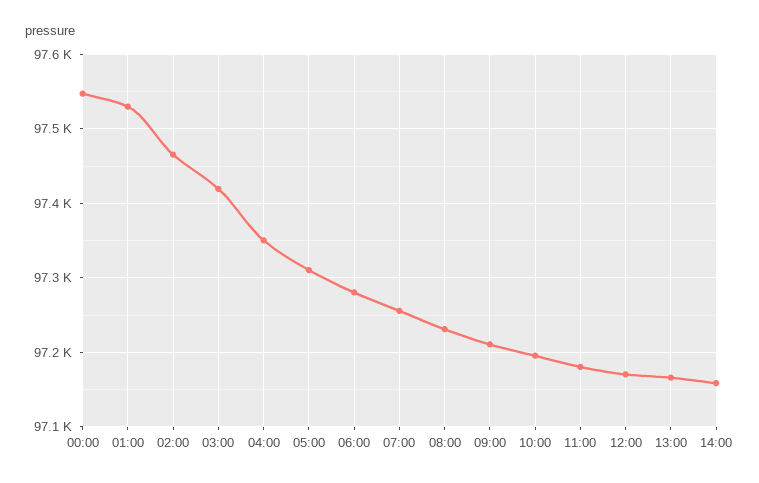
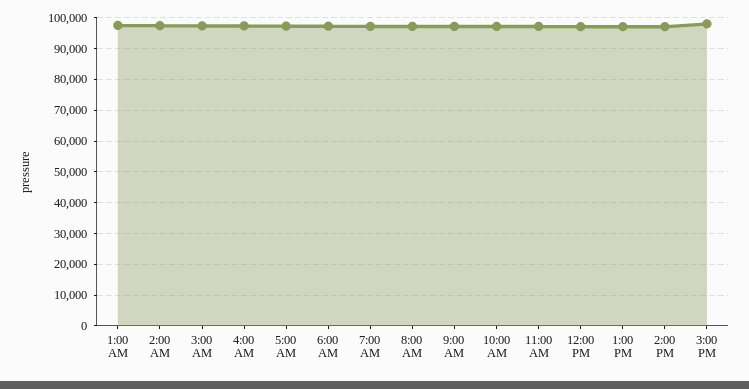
00:00: 97550 -> none
3:00 PM: none -> 98000

